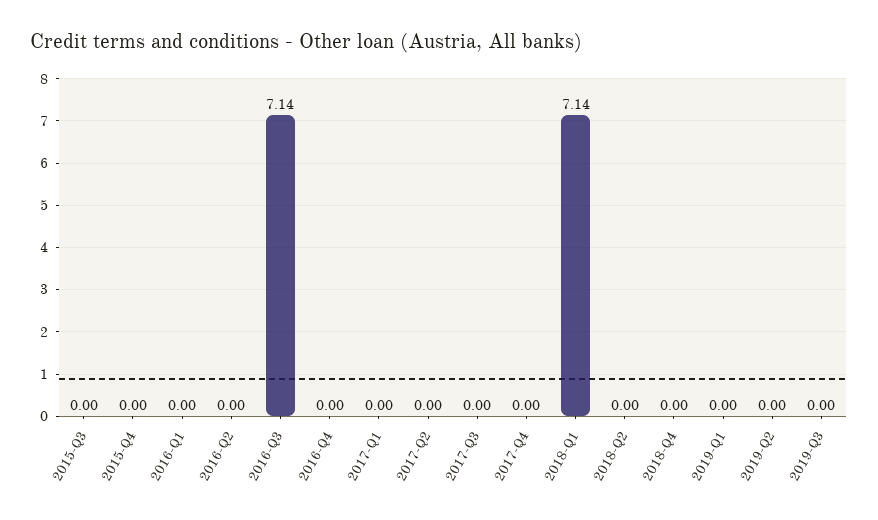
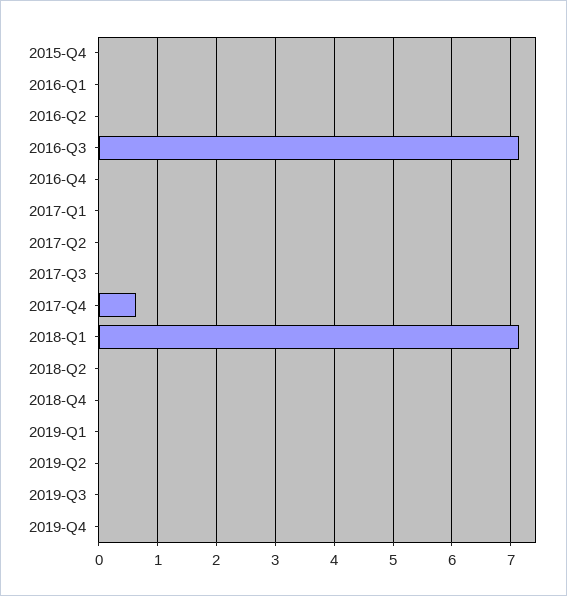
2015-Q3: 0 -> none
2017-Q4: 0 -> 0.6
2019-Q4: none -> 0

